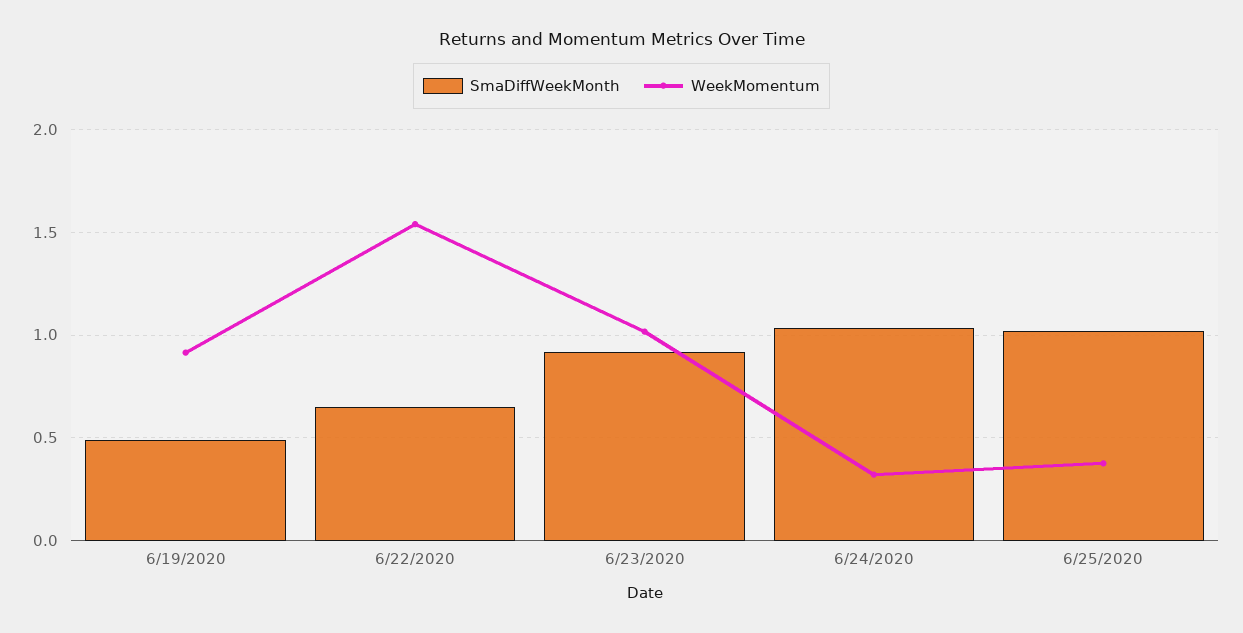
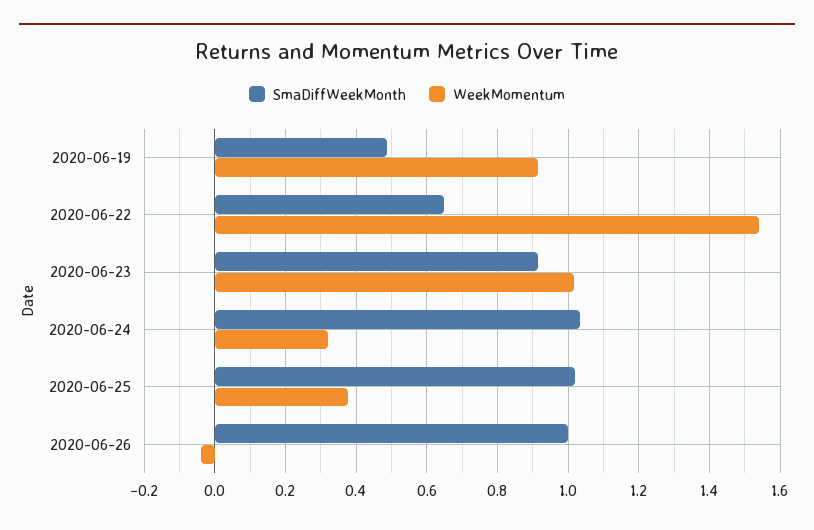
SmaDiffWeekMonth, 2020-06-26: none -> 1
WeekMomentum, 2020-06-26: none -> -0.04

